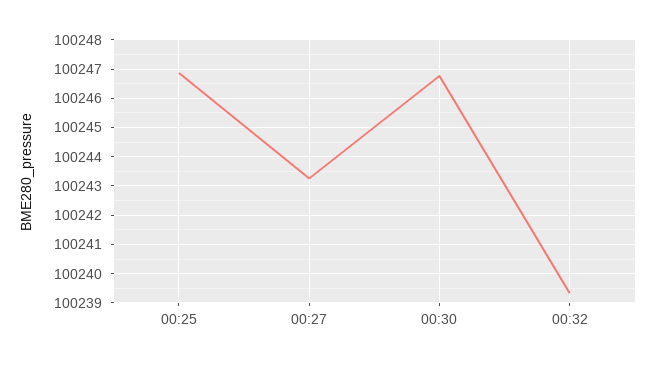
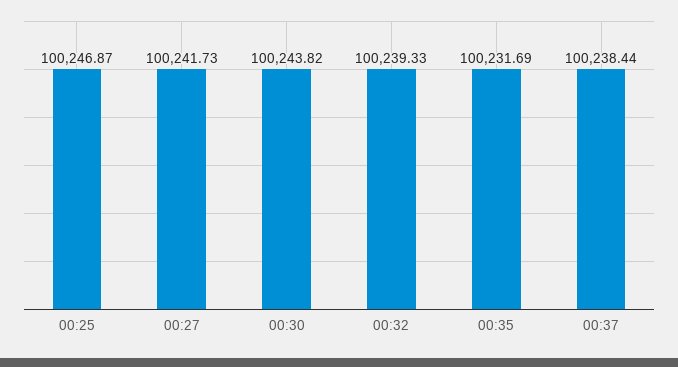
00:27: 100243.25 -> 100241.73
00:30: 100246.75 -> 100243.82
00:35: none -> 100231.69
00:37: none -> 100238.44

